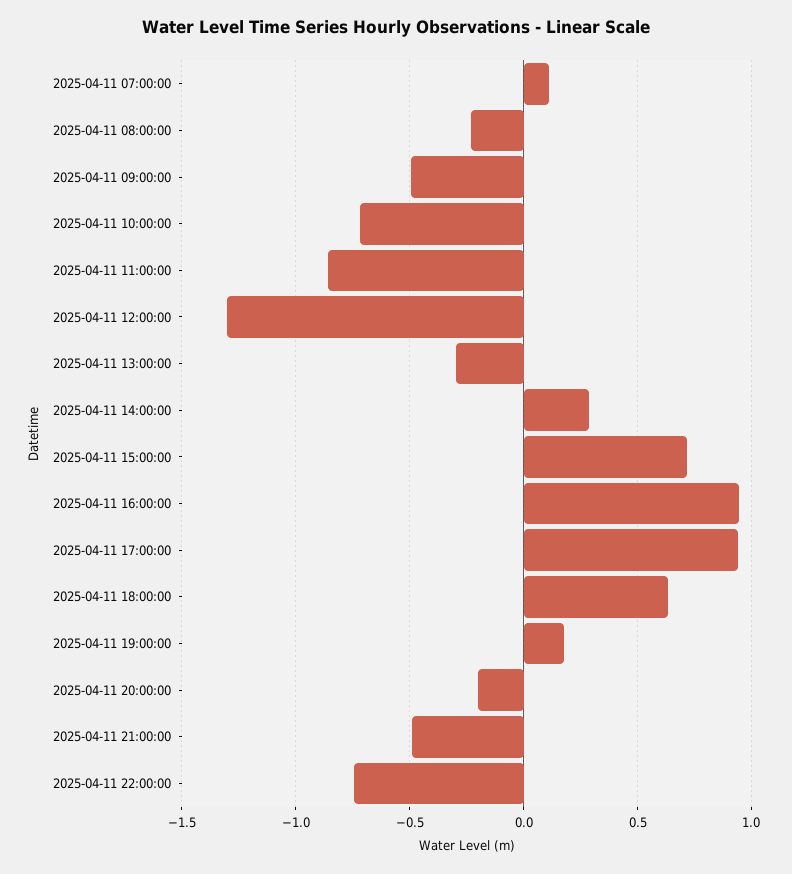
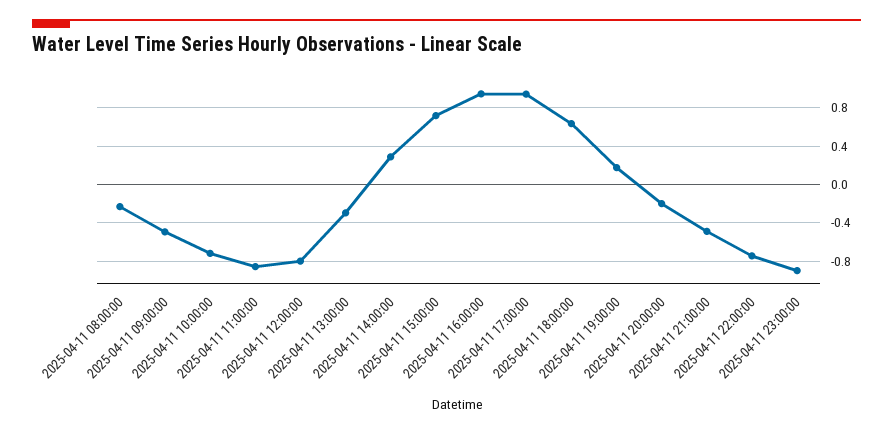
2025-04-11 07:00:00: 0.1 -> none
2025-04-11 12:00:00: -1.3 -> -0.8
2025-04-11 23:00:00: none -> -0.9

